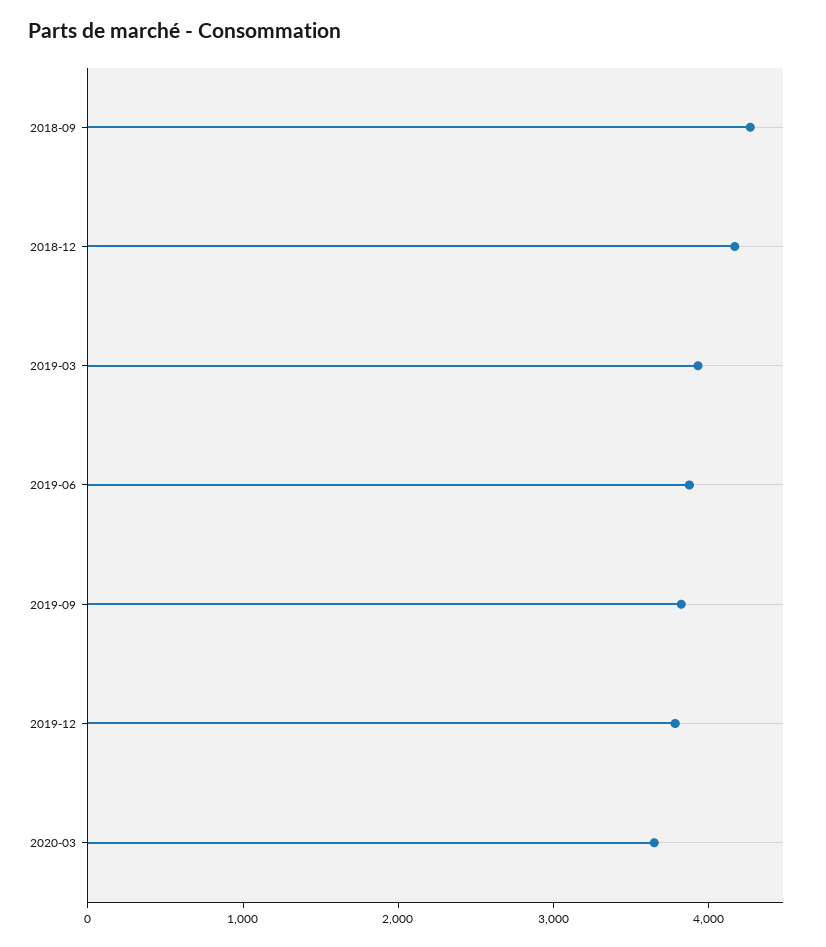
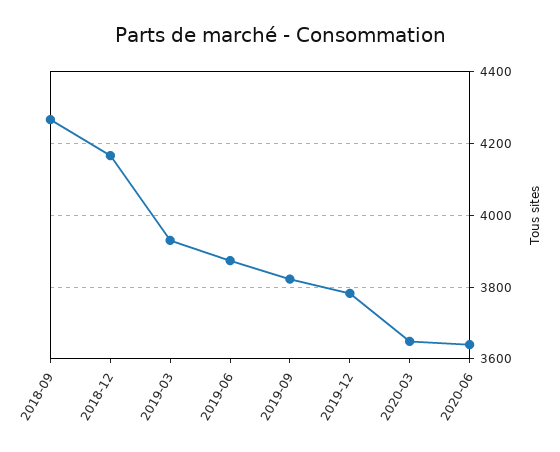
2020-06: none -> 3640

